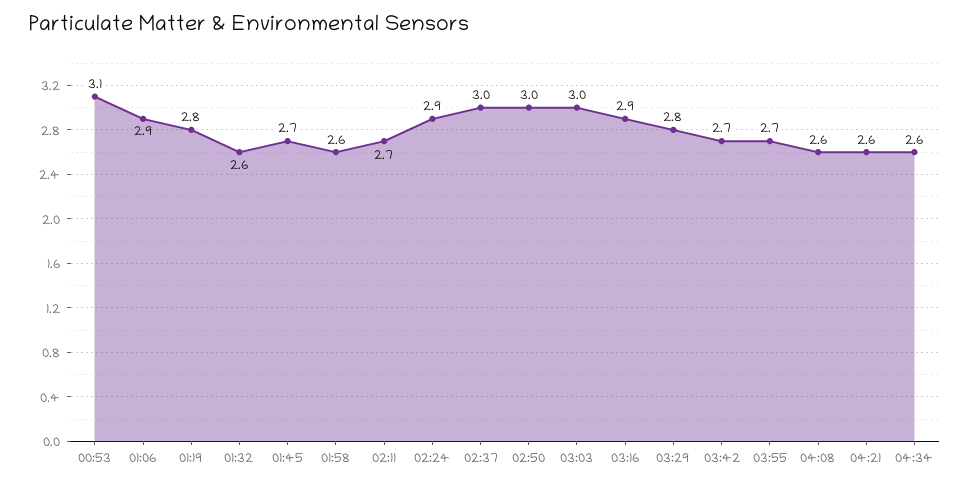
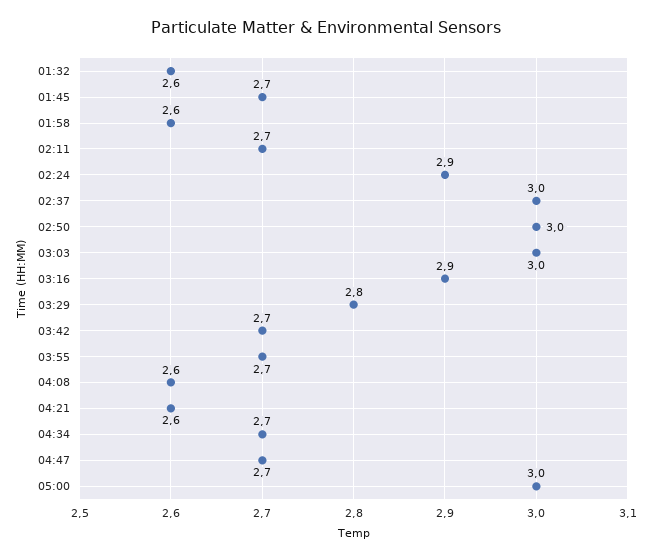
00:53: 3.1 -> none
01:06: 2.9 -> none
01:19: 2.8 -> none
04:34: 2.6 -> 2.7
04:47: none -> 2.7
05:00: none -> 3

